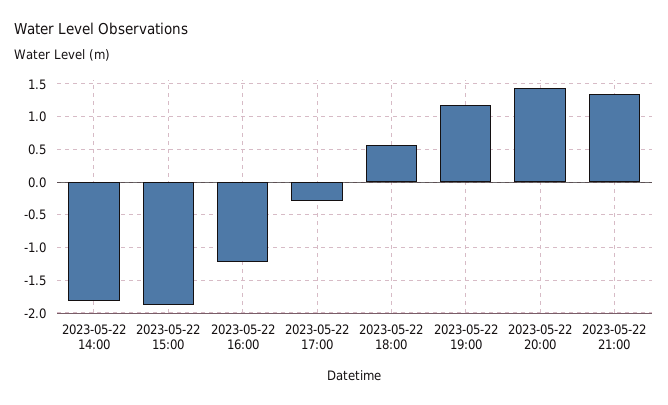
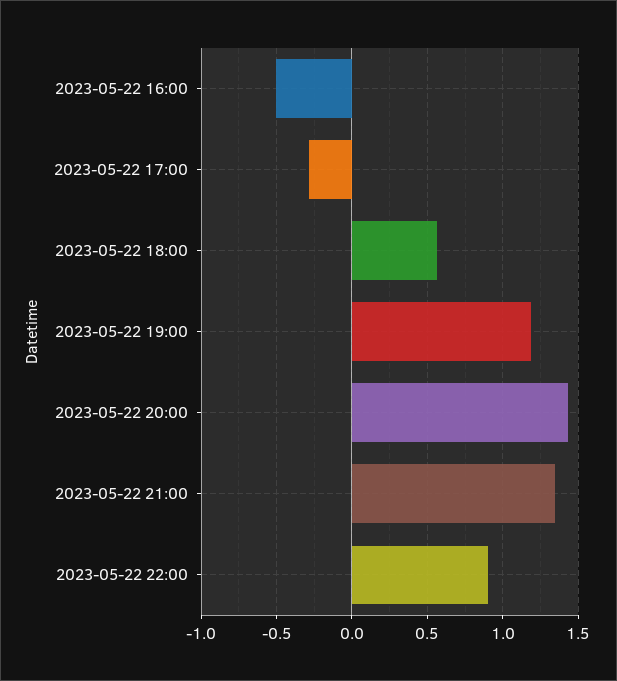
2023-05-22 14:00: -1.8 -> none
2023-05-22 15:00: -1.9 -> none
2023-05-22 16:00: -1.2 -> -0.5
2023-05-22 22:00: none -> 0.9

